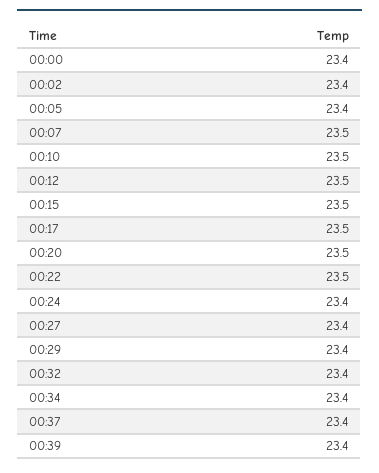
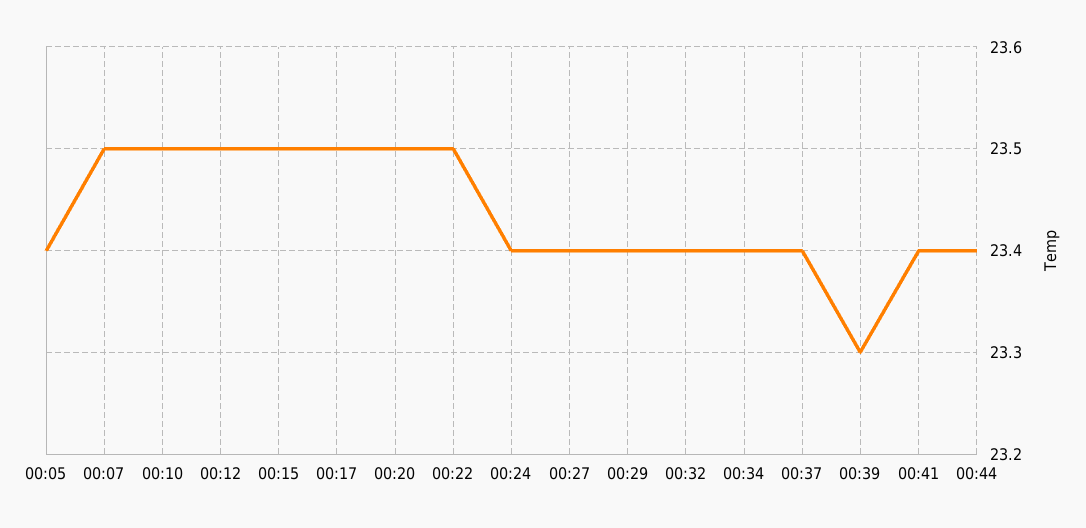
00:00: 23.4 -> none
00:02: 23.4 -> none
00:39: 23.4 -> 23.3
00:41: none -> 23.4
00:44: none -> 23.4

